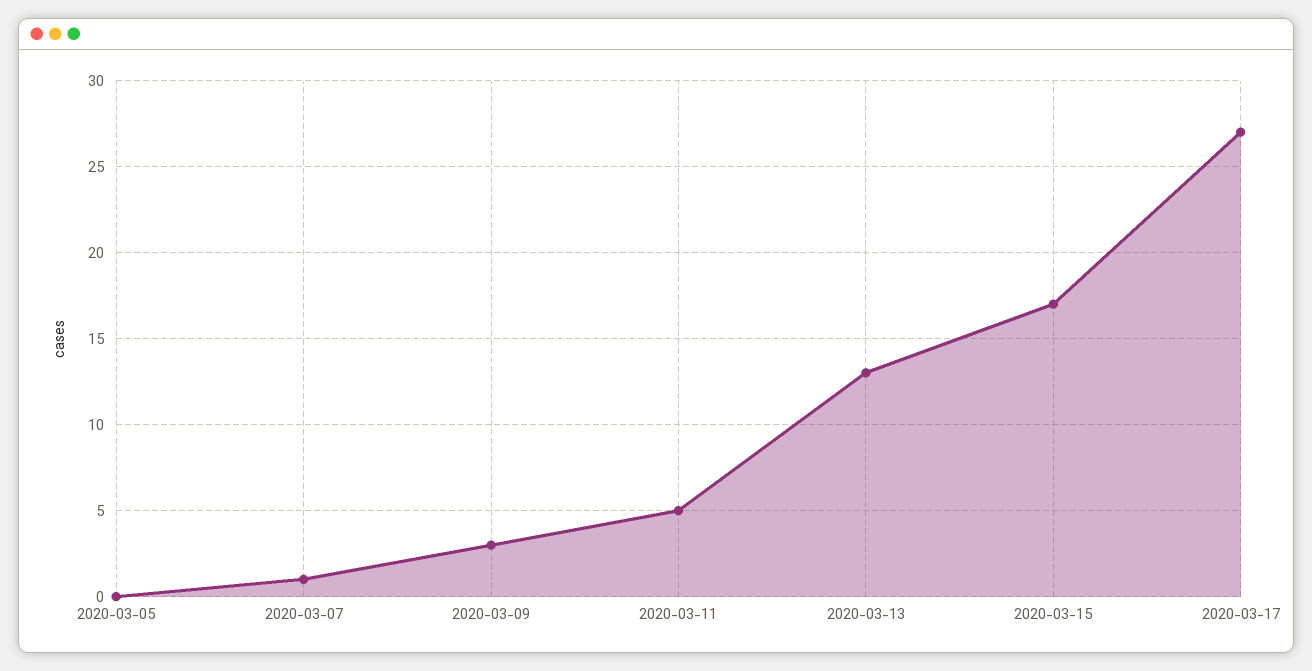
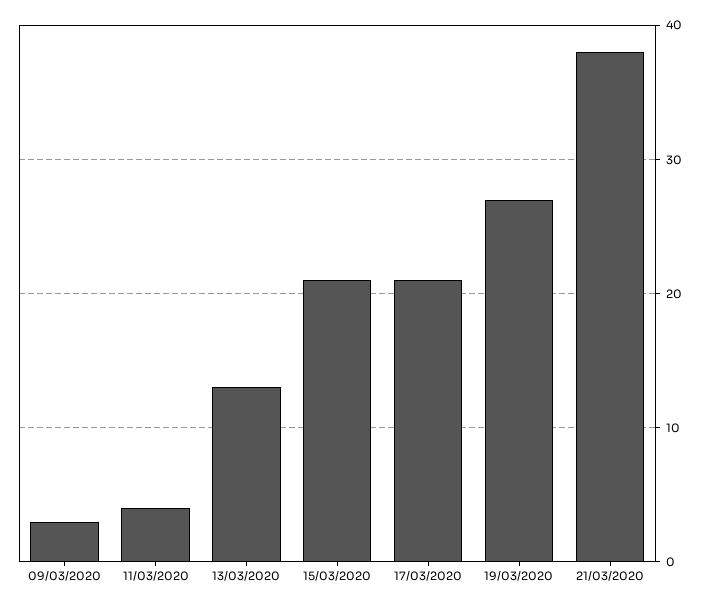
2020-03-05: 0 -> none
2020-03-07: 1 -> none
2020-03-11: 5 -> 4
2020-03-15: 17 -> 21
2020-03-17: 27 -> 21
19/03/2020: none -> 27
21/03/2020: none -> 38

